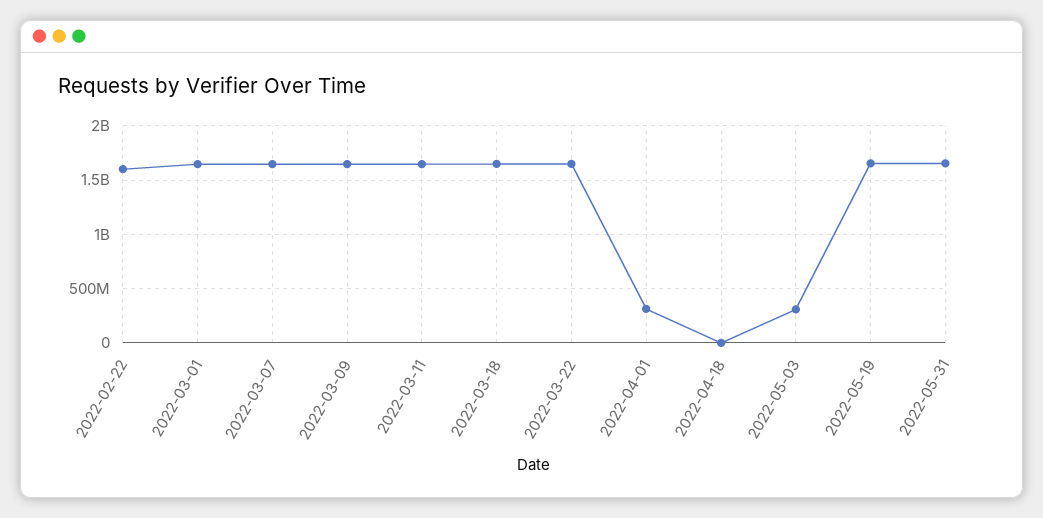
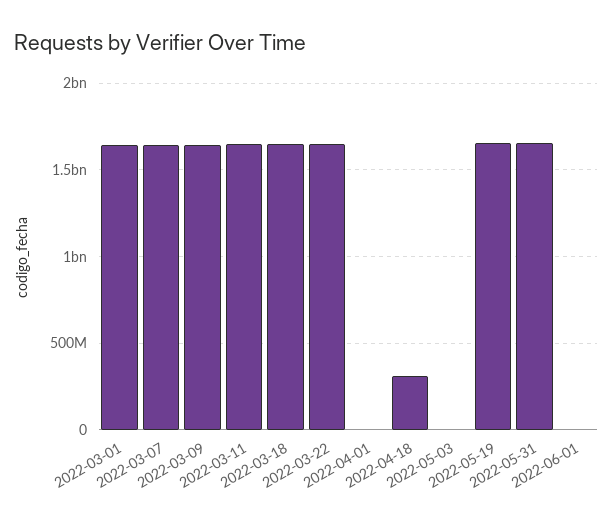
2022-02-22: 1600000000 -> none
2022-04-01: 300000000 -> 0
2022-04-18: 0 -> 300000000
2022-05-03: 300000000 -> 0
2022-06-01: none -> 0

